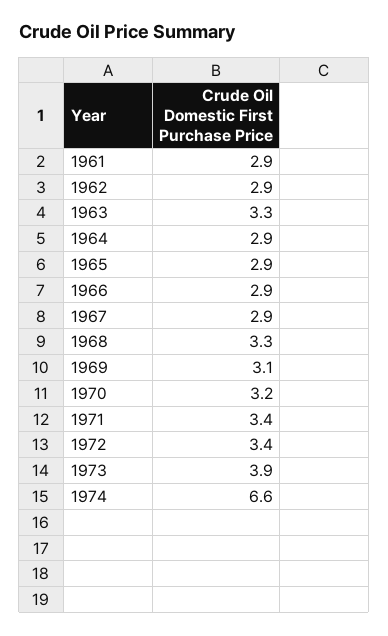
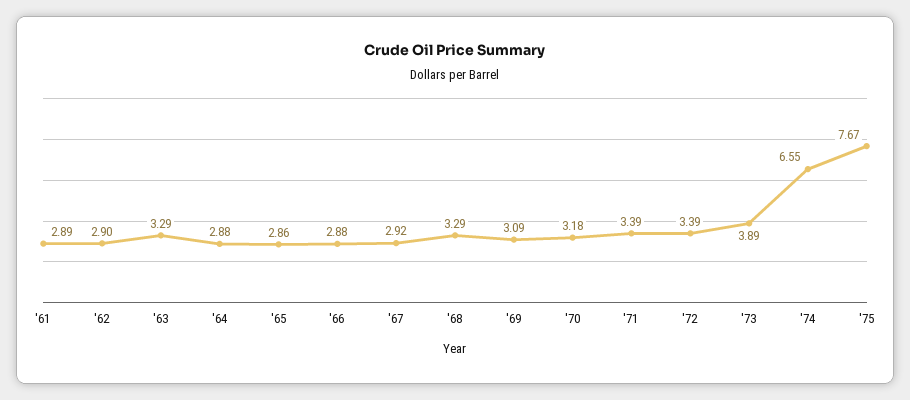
'75: none -> 7.67

